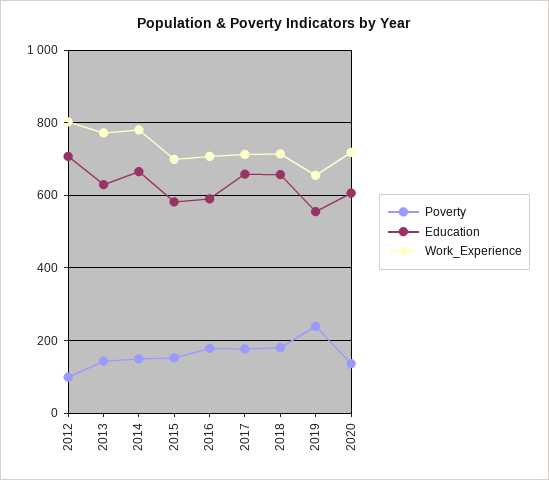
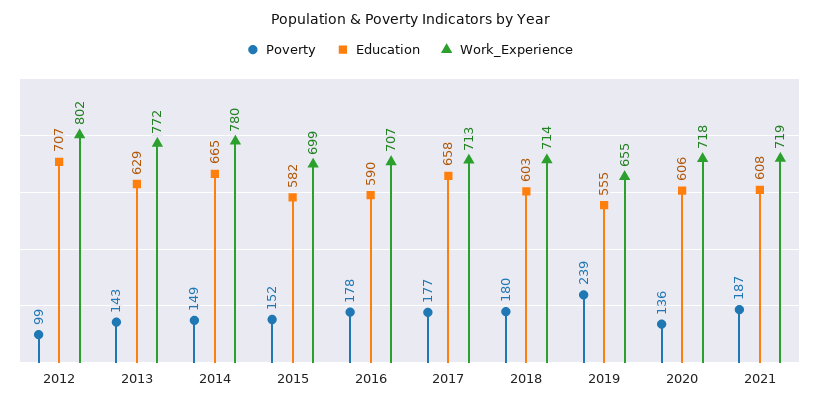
Education, 2018: 660 -> 603
Poverty, 2021: none -> 187
Education, 2021: none -> 608
Work_Experience, 2021: none -> 719

